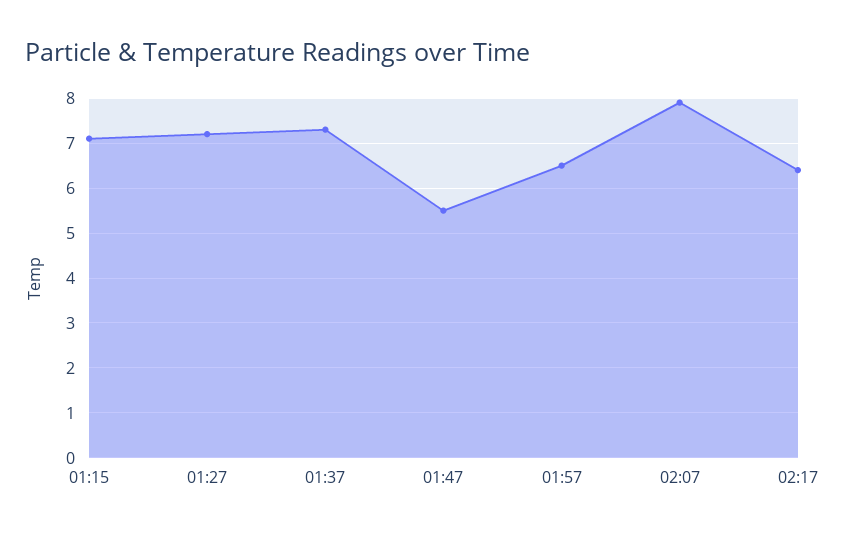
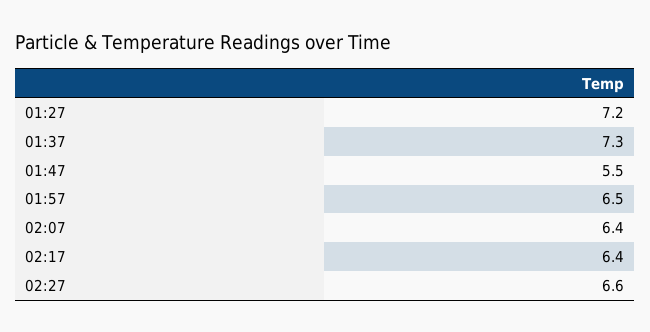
01:15: 7 -> none
02:07: 8 -> 6.4
02:27: none -> 6.6

